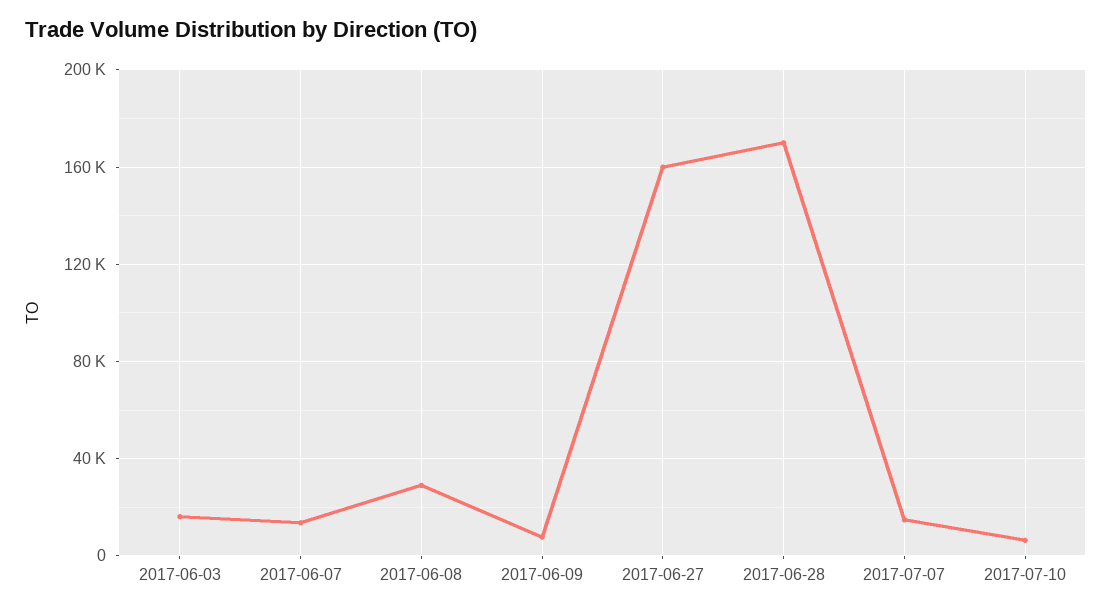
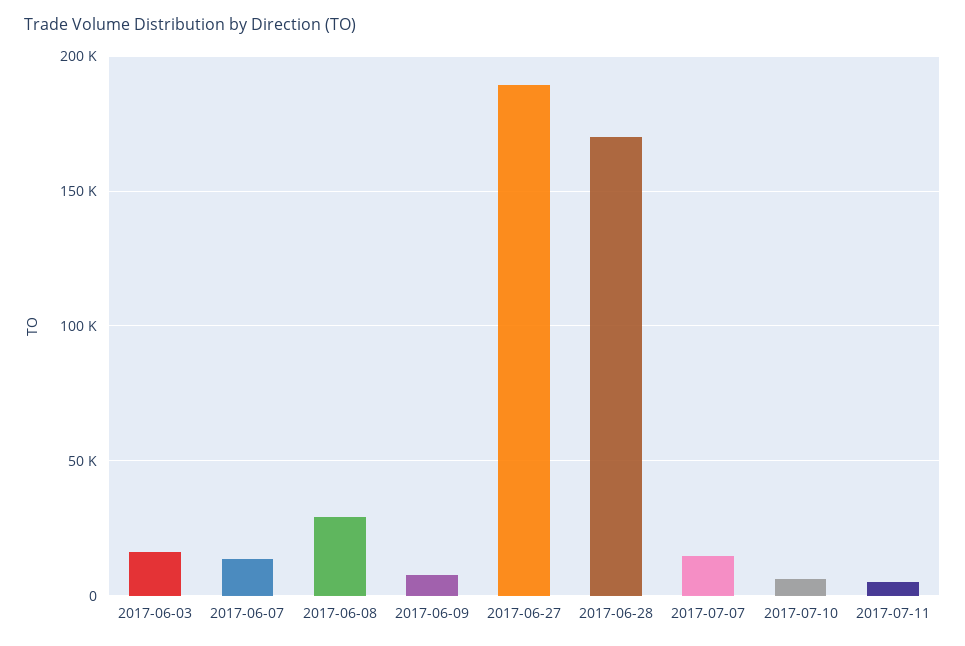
2017-06-27: 160000 -> 190000
2017-07-11: none -> 5000

